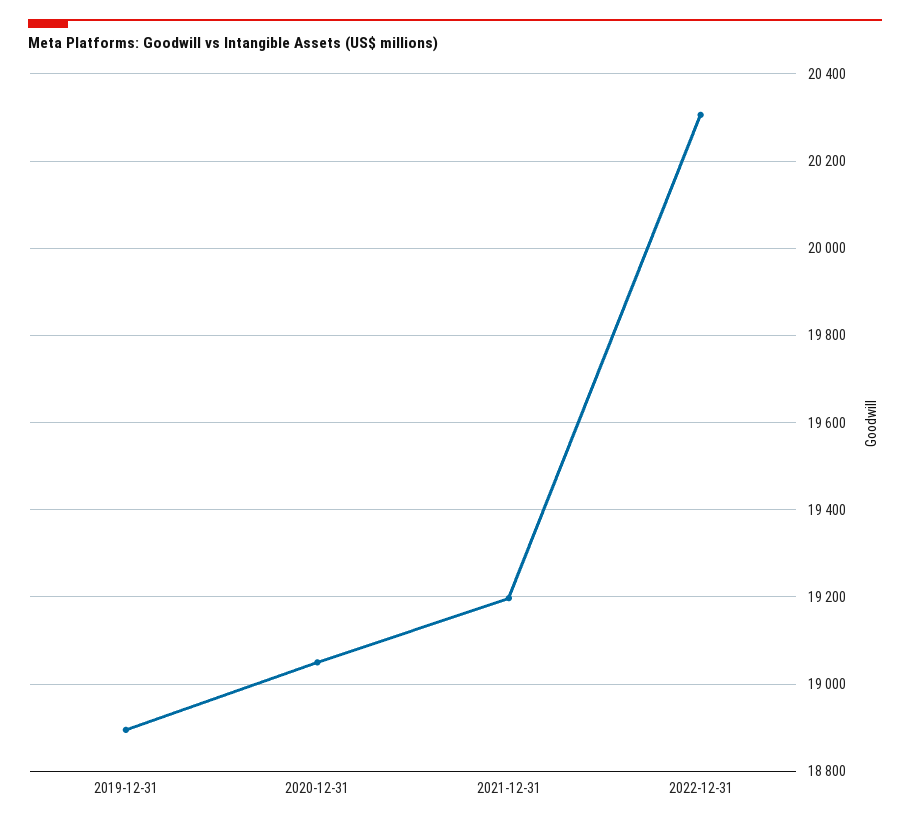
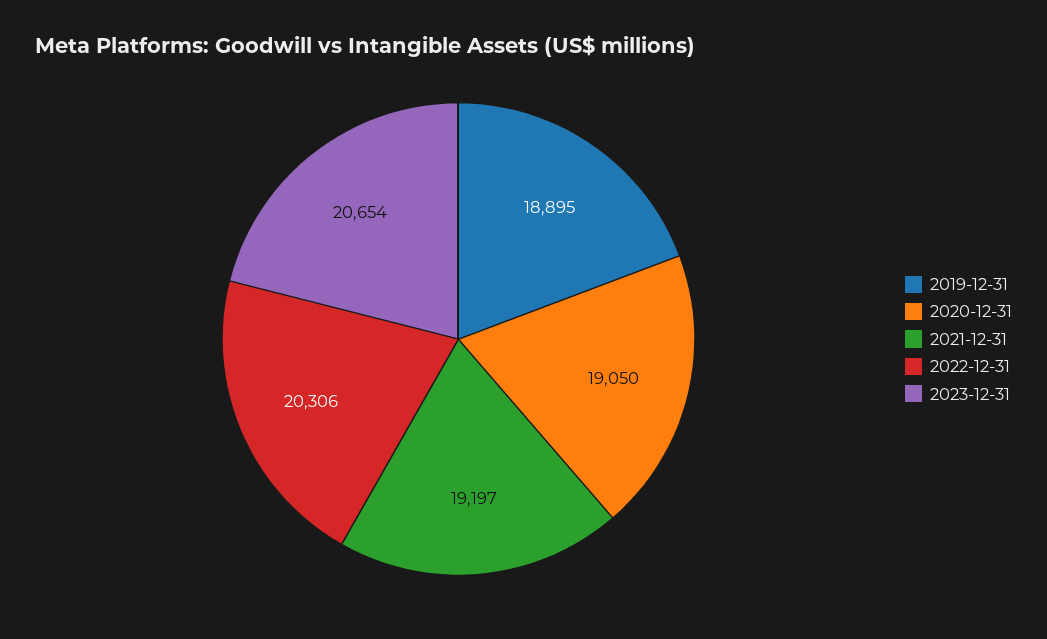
2023-12-31: none -> 20654

